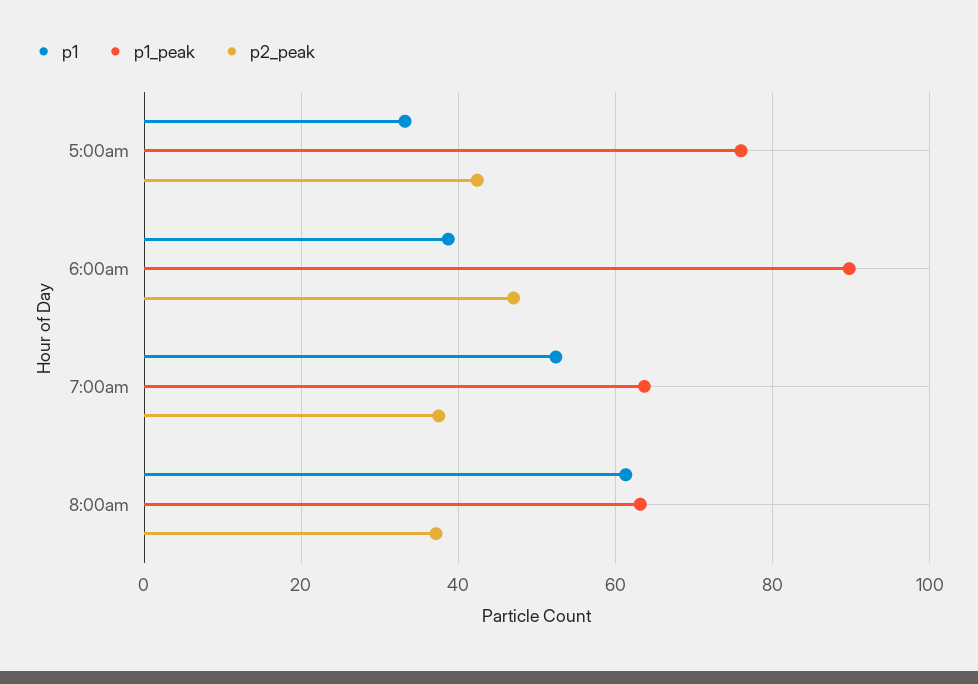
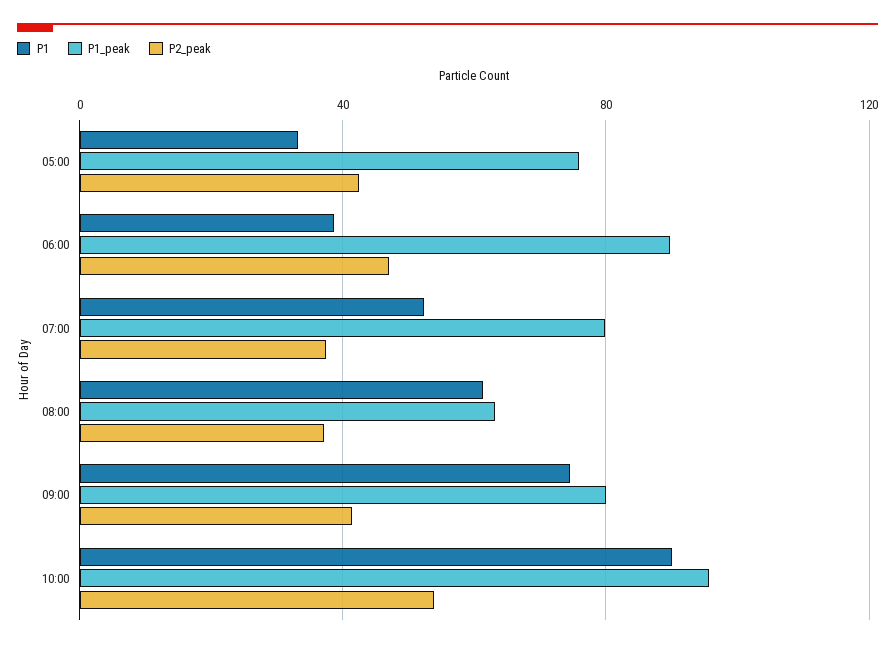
p1_peak, 7:00am: 64 -> 80
p1, 09:00: none -> 75
p1_peak, 09:00: none -> 80
p2_peak, 09:00: none -> 40
p1, 10:00: none -> 90
p1_peak, 10:00: none -> 95
p2_peak, 10:00: none -> 55

